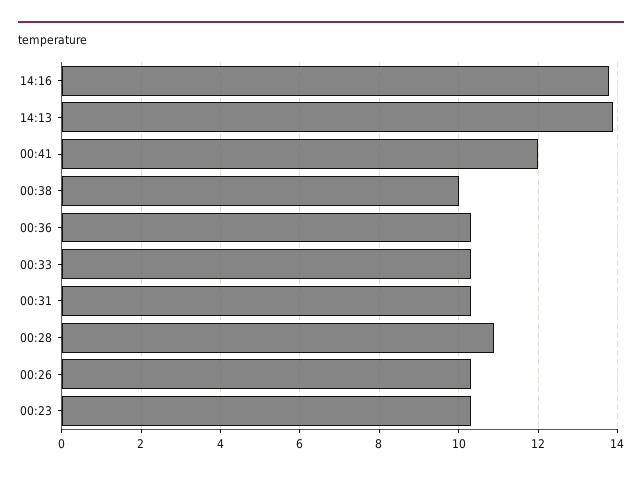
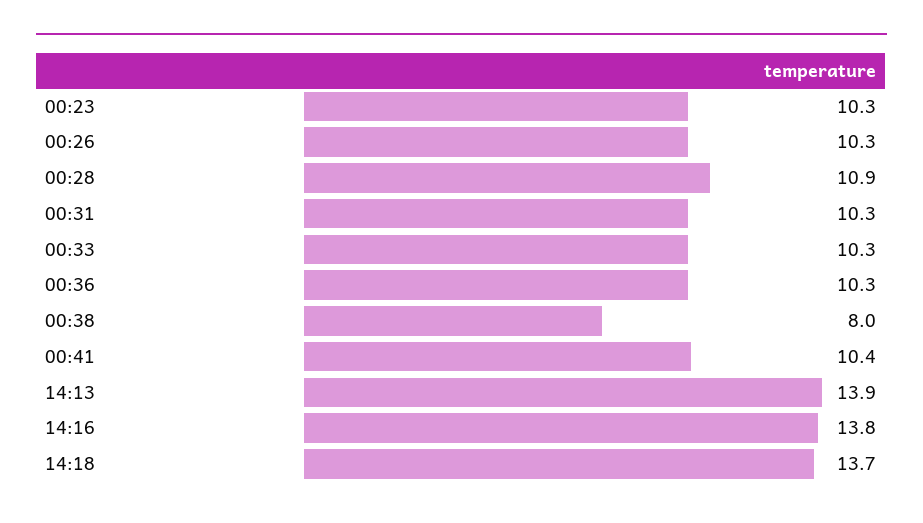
00:41: 12 -> 10.4
00:38: 10 -> 8
14:18: none -> 13.7

